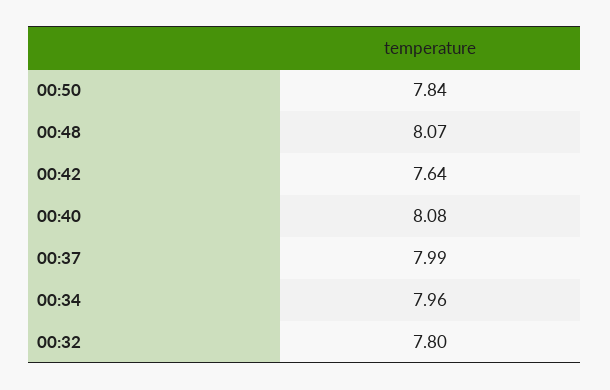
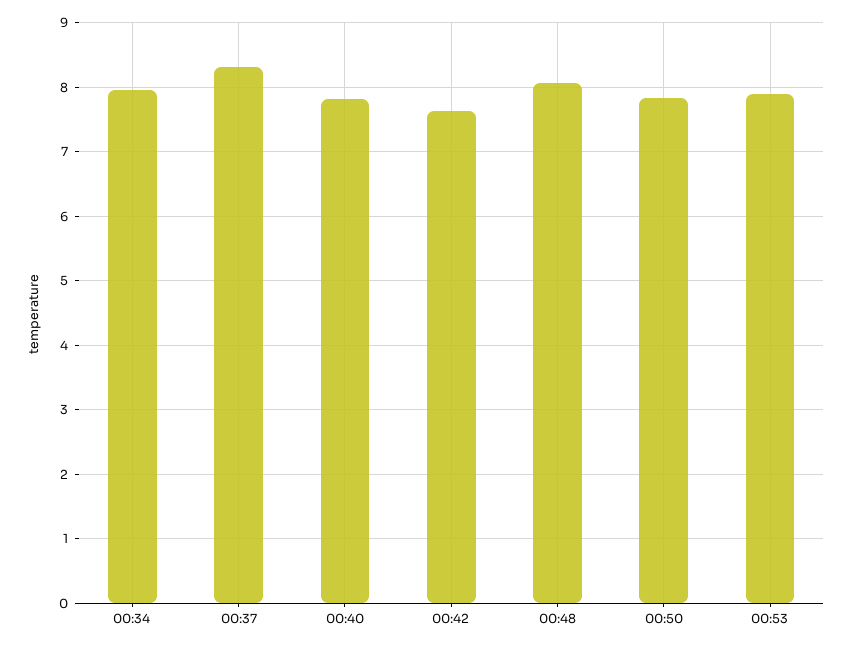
00:40: 8.08 -> 7.8
00:37: 7.99 -> 8.3
00:32: 7.8 -> none
00:53: none -> 7.9

